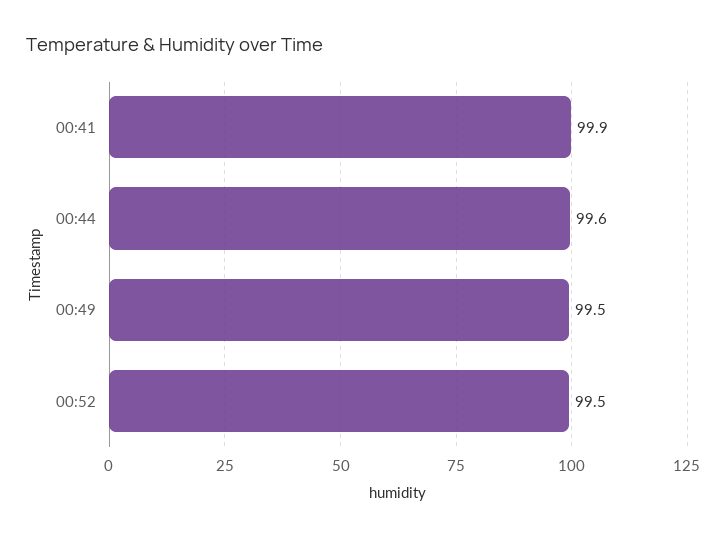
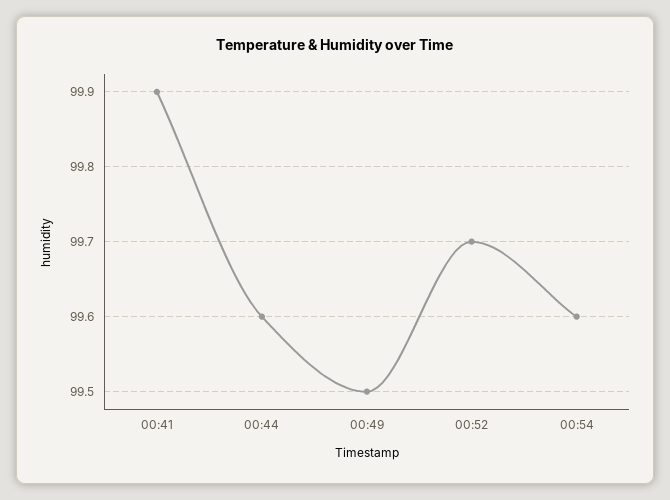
00:52: 99.5 -> 99.7
00:54: none -> 99.6

